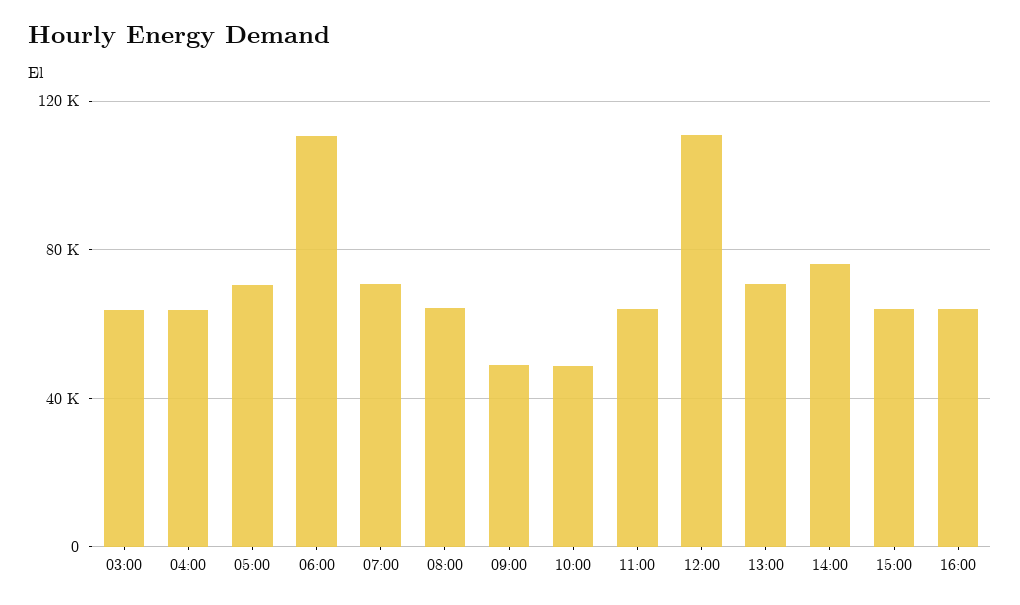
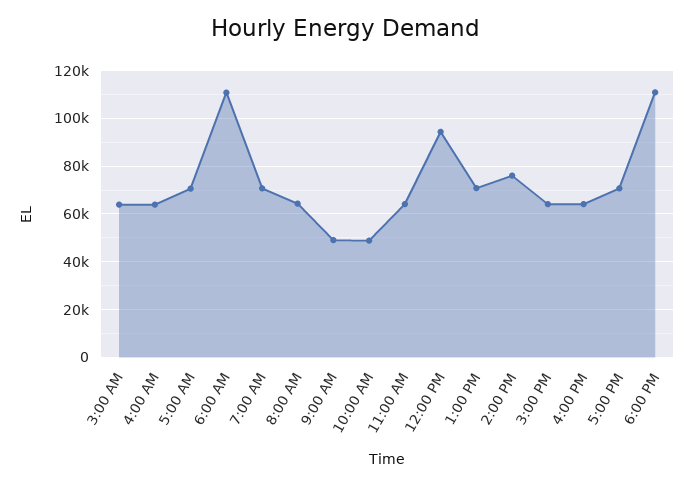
12:00: 110000 -> 95000
5:00 PM: none -> 70000
6:00 PM: none -> 110000

